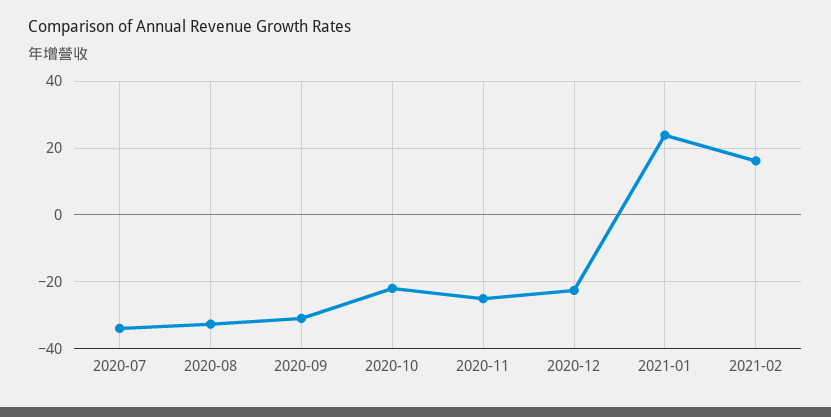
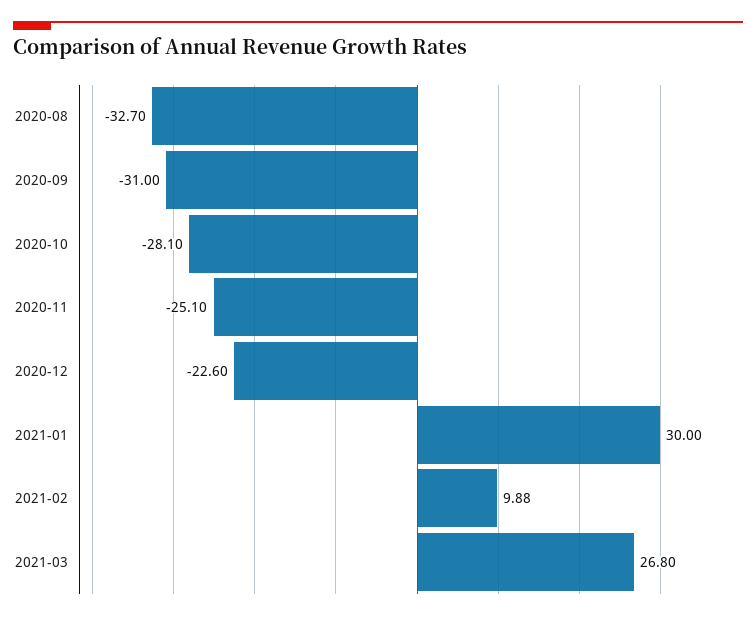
2020-07: -34 -> none
2020-10: -22 -> -28.1
2021-01: 24 -> 30
2021-02: 16 -> 9.88
2021-03: none -> 26.8

